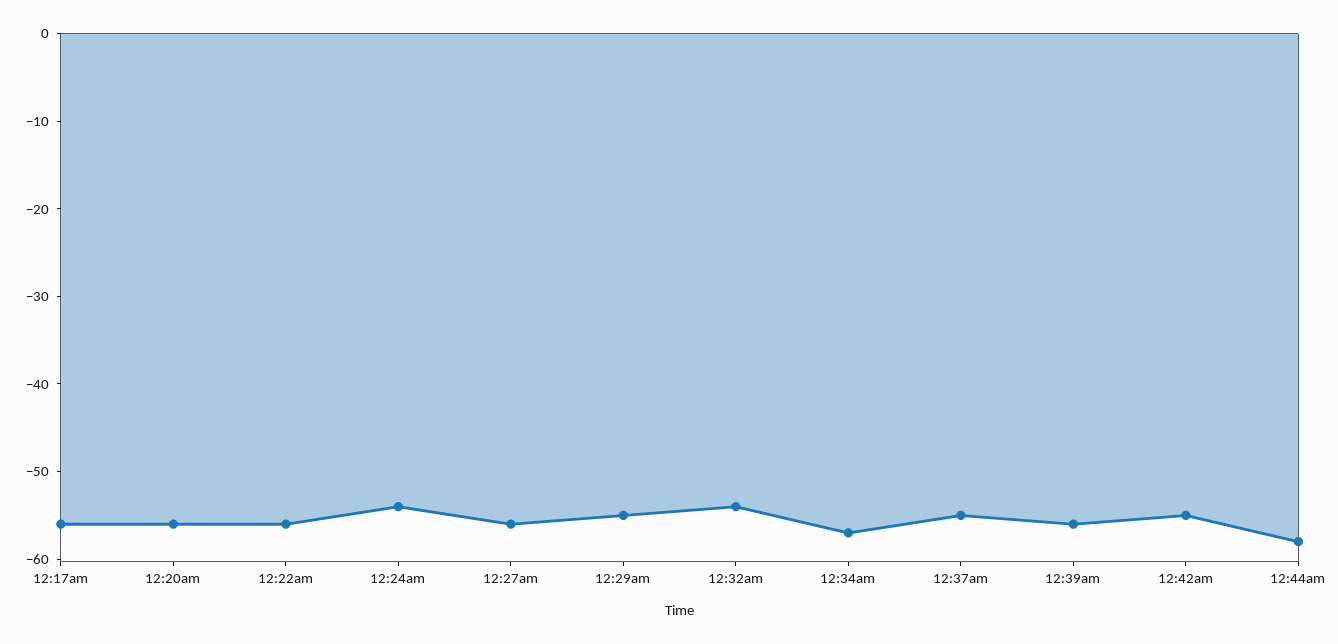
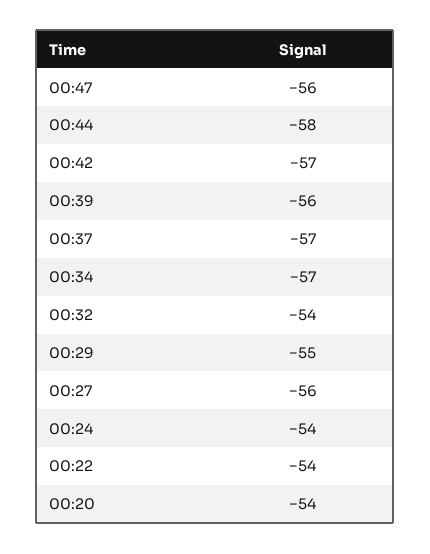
12:17am: -56 -> none
12:20am: -56 -> -54
12:22am: -56 -> -54
12:37am: -55 -> -57
12:42am: -55 -> -57
00:47: none -> -56

